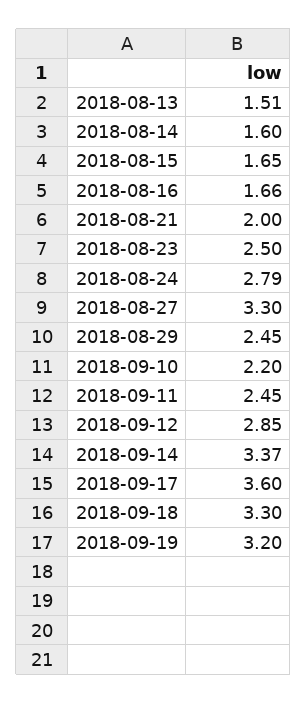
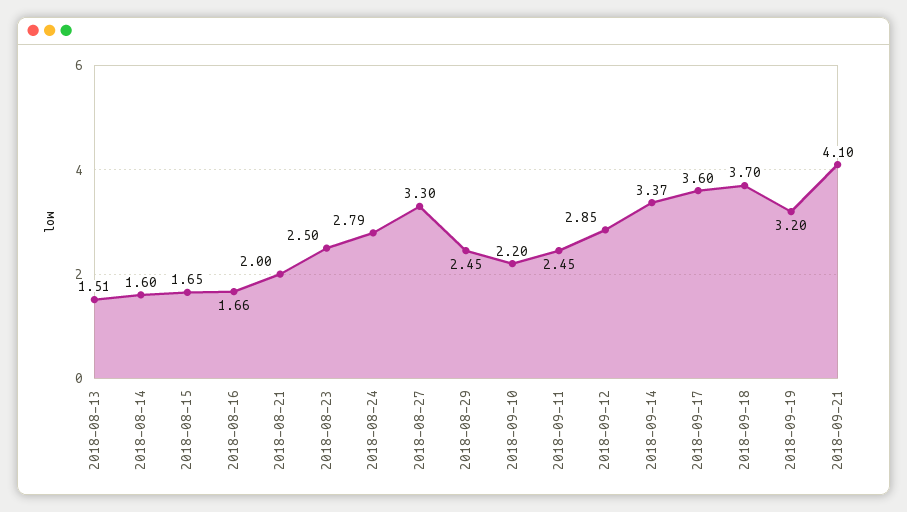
2018-09-18: 3.3 -> 3.7
2018-09-21: none -> 4.1

